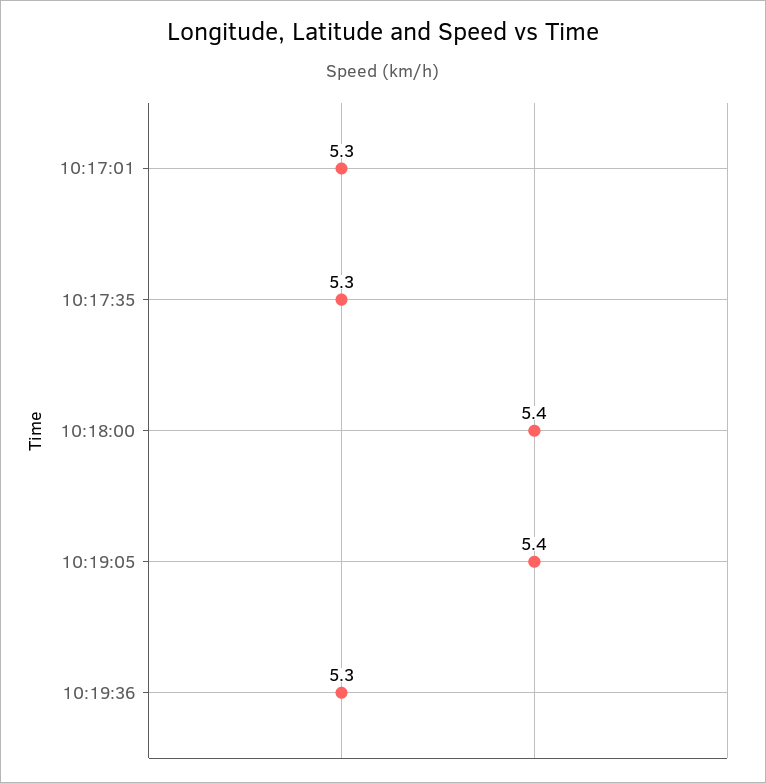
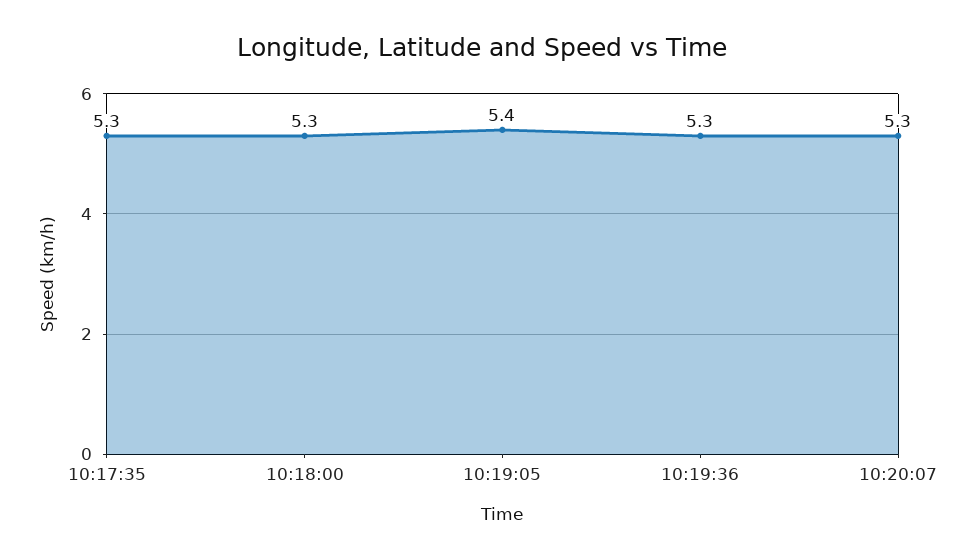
10:17:01: 5.3 -> none
10:18:00: 5.4 -> 5.3
10:20:07: none -> 5.3

